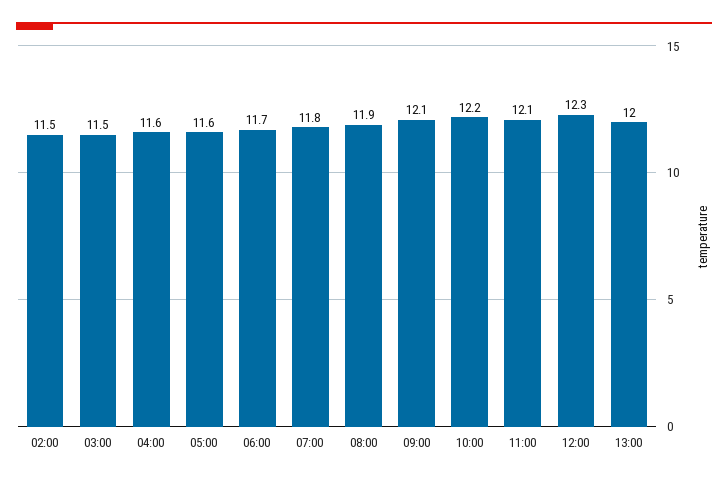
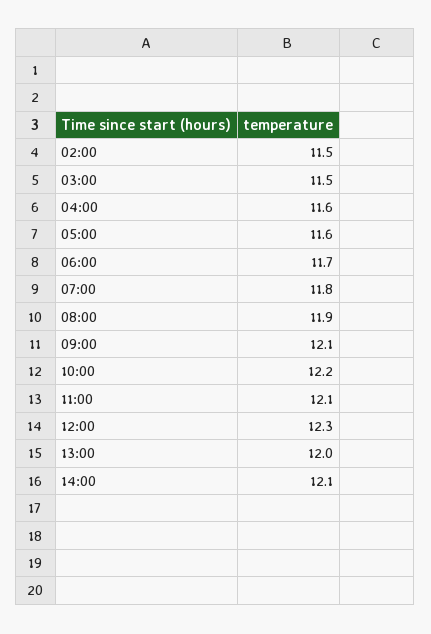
14:00: none -> 12.1

